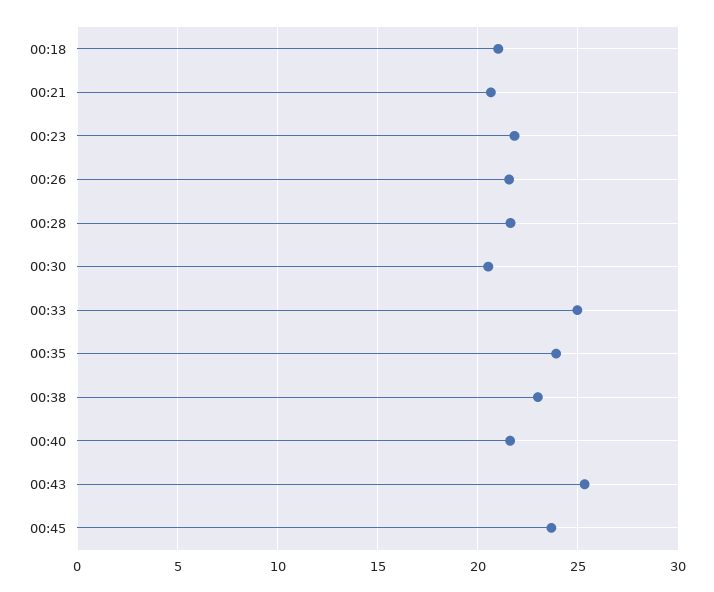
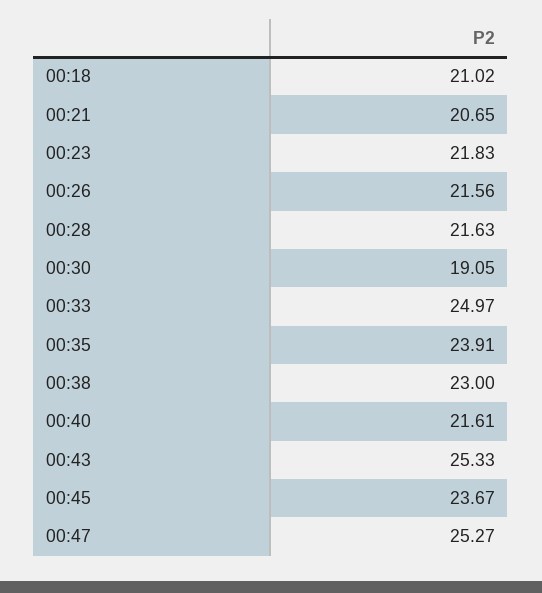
00:30: 20.5 -> 19.05
00:47: none -> 25.27

